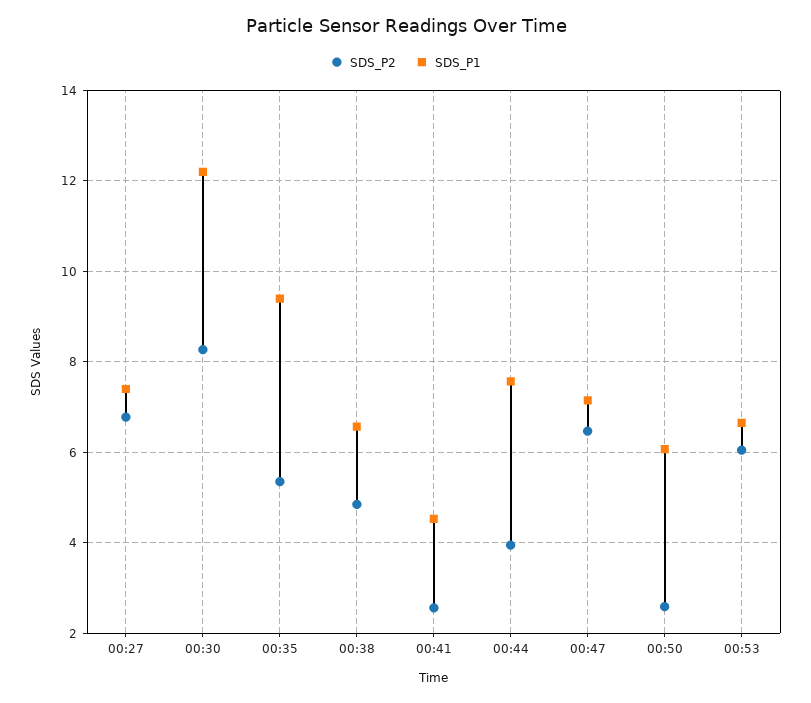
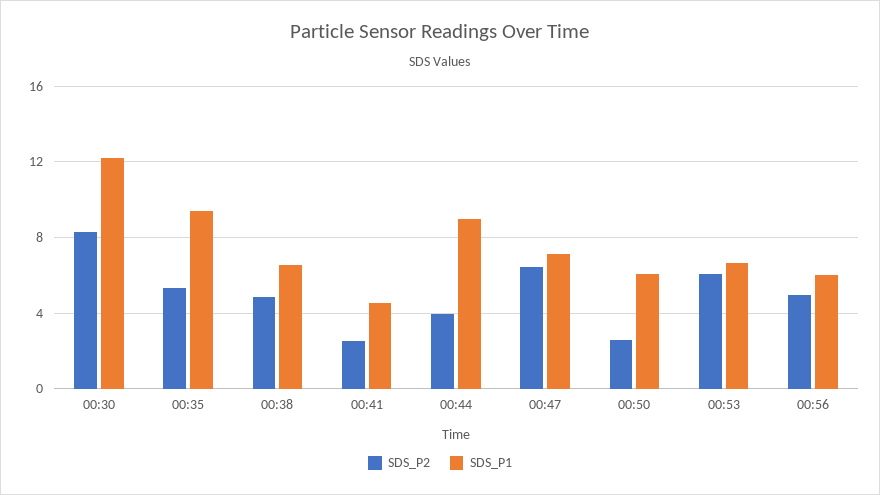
SDS_P2, 00:27: 6.8 -> none
SDS_P1, 00:27: 7.4 -> none
SDS_P1, 00:44: 7.6 -> 9
SDS_P2, 00:56: none -> 5
SDS_P1, 00:56: none -> 6

